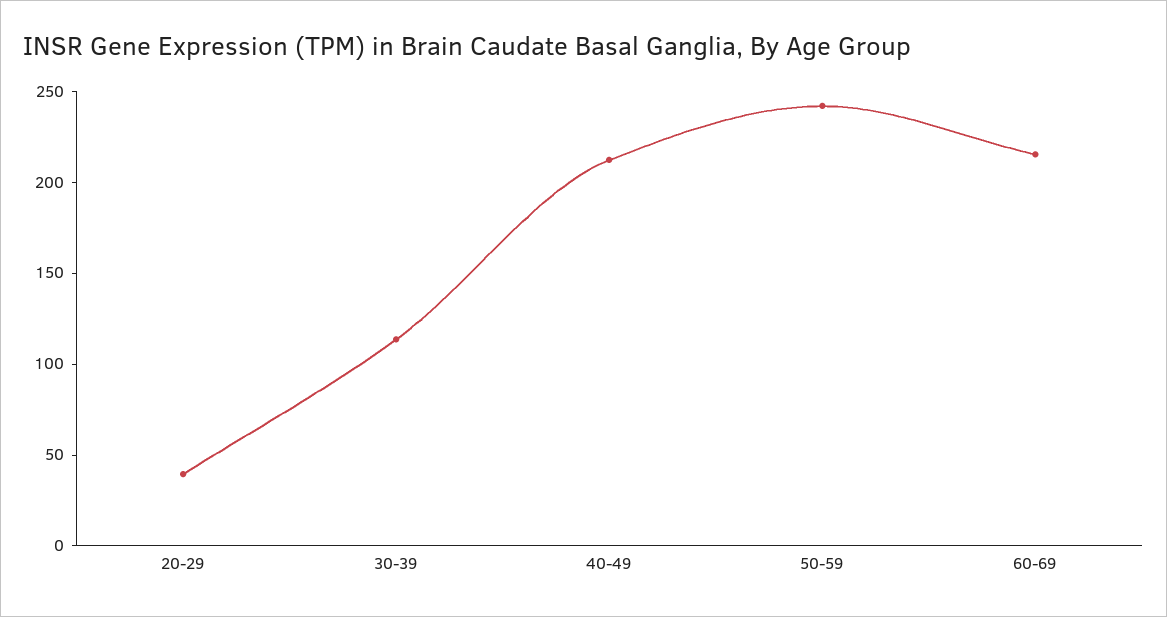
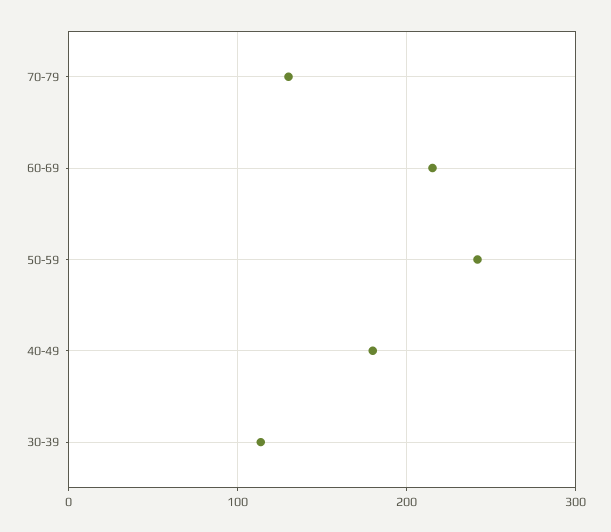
20-29: 40 -> none
40-49: 210 -> 180
70-79: none -> 130

